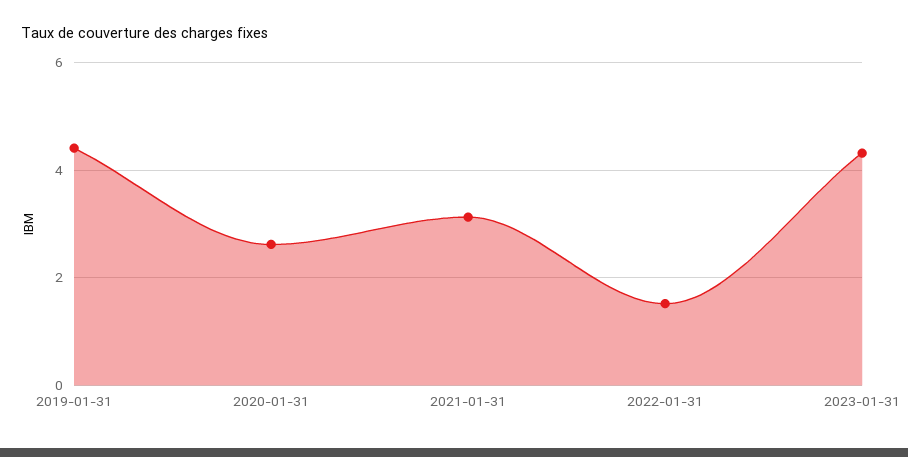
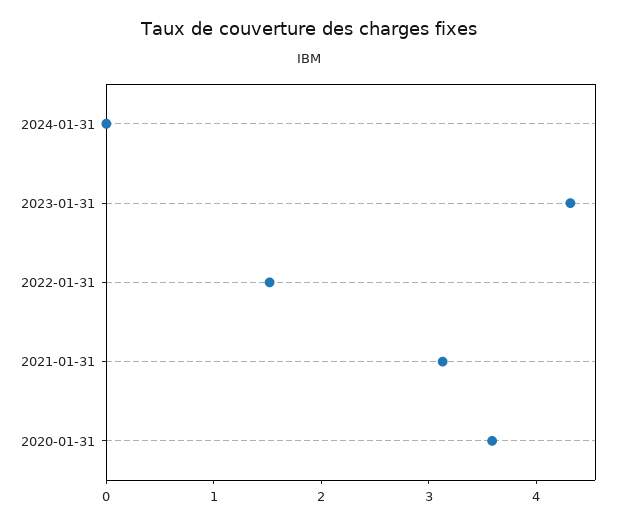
2019-01-31: 4.4 -> none
2020-01-31: 2.6 -> 3.6
2024-01-31: none -> 0

